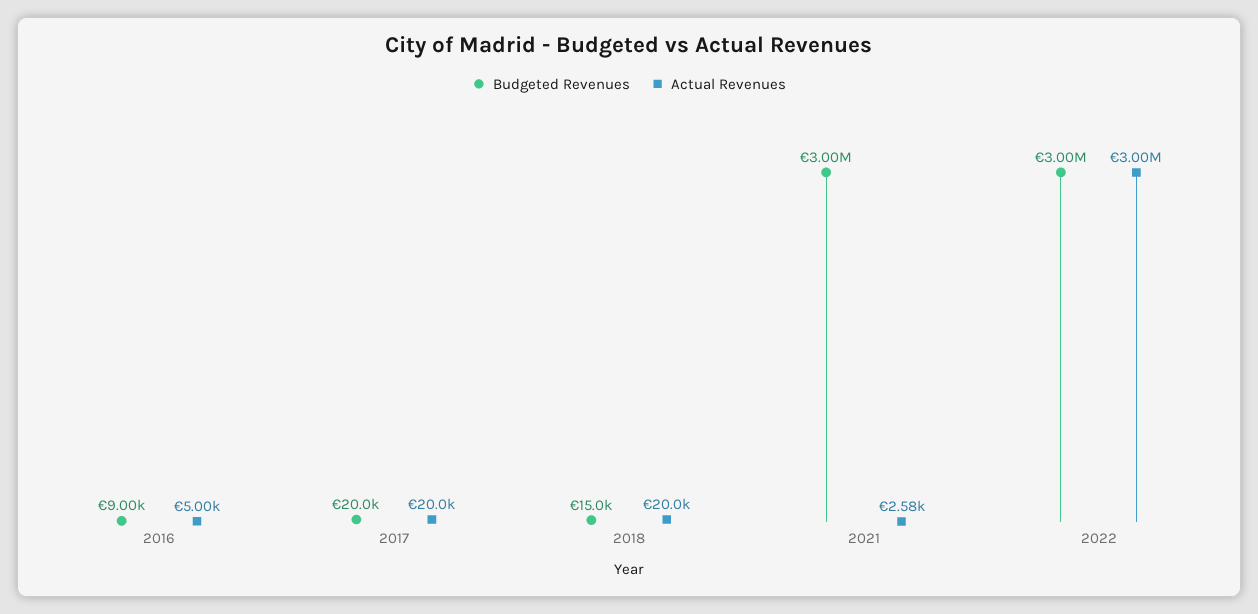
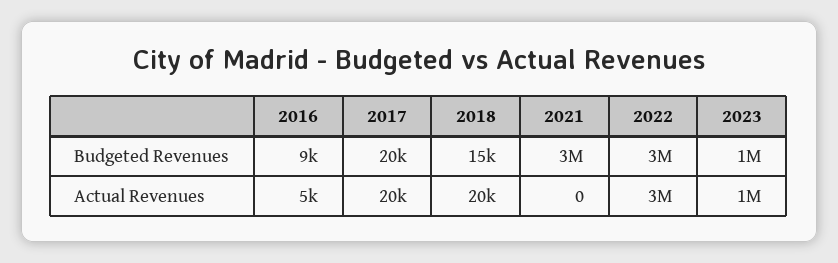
Actual Revenues, 2021: 2580 -> 0
Budgeted Revenues, 2023: none -> 1000000
Actual Revenues, 2023: none -> 1000000

